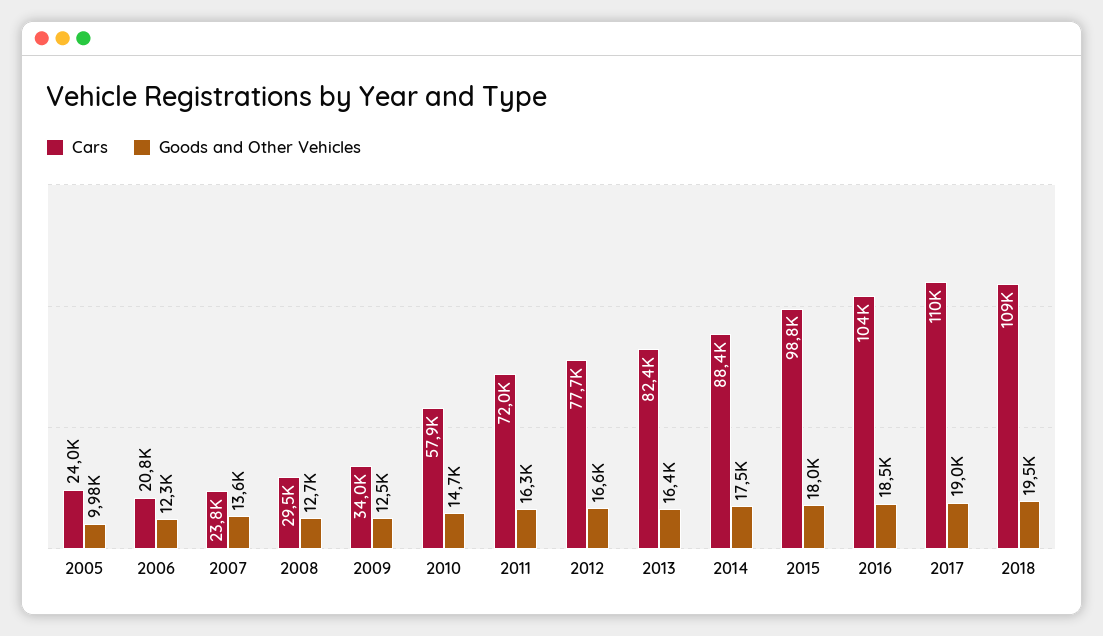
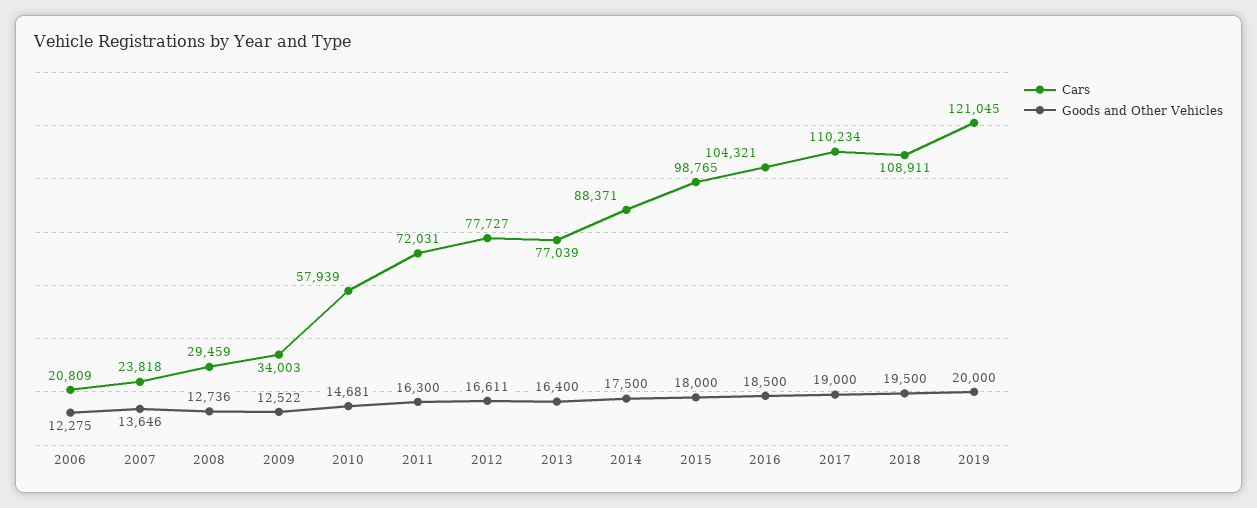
Cars, 2005: 24000 -> none
Goods and Other Vehicles, 2005: 9980 -> none
Cars, 2013: 82400 -> 77039
Cars, 2019: none -> 121045
Goods and Other Vehicles, 2019: none -> 20000

